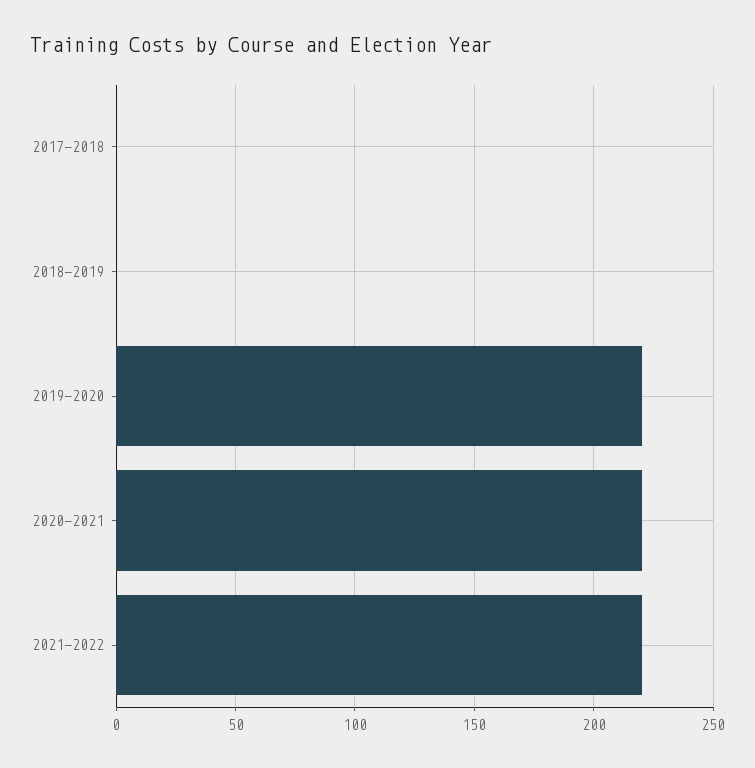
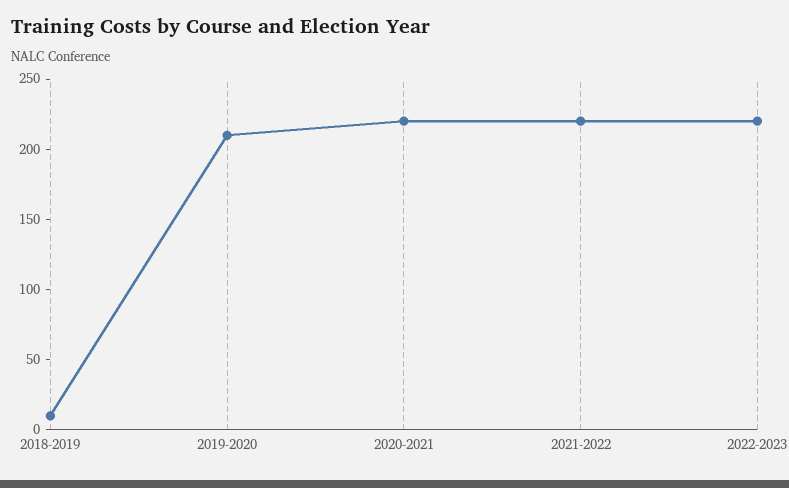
2017-2018: 0 -> none
2018-2019: 0 -> 10
2019-2020: 220 -> 210
2022-2023: none -> 220

